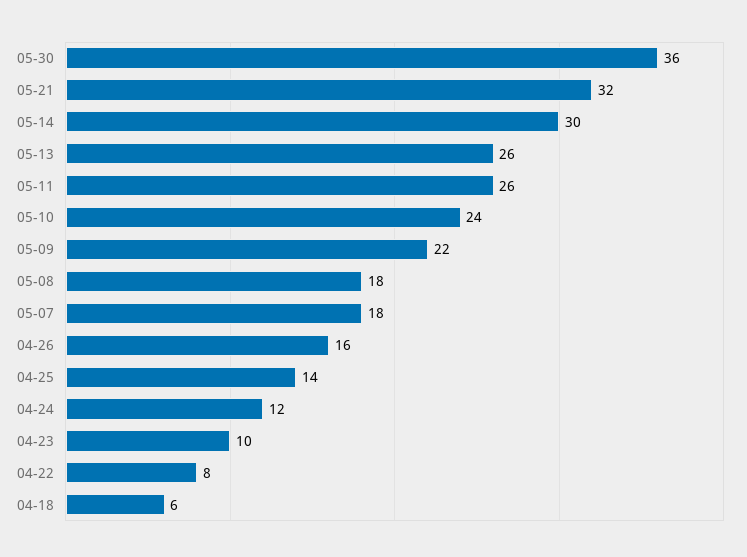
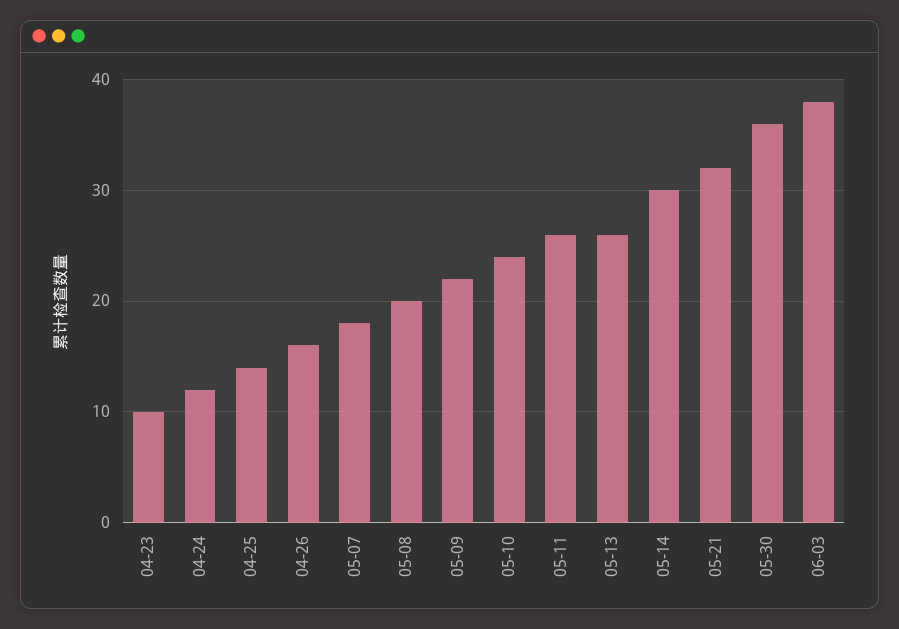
05-08: 18 -> 20
04-22: 8 -> none
04-18: 6 -> none
06-03: none -> 38

